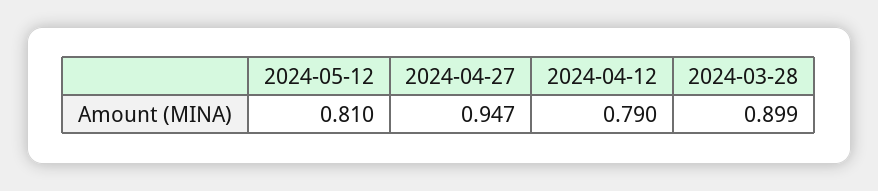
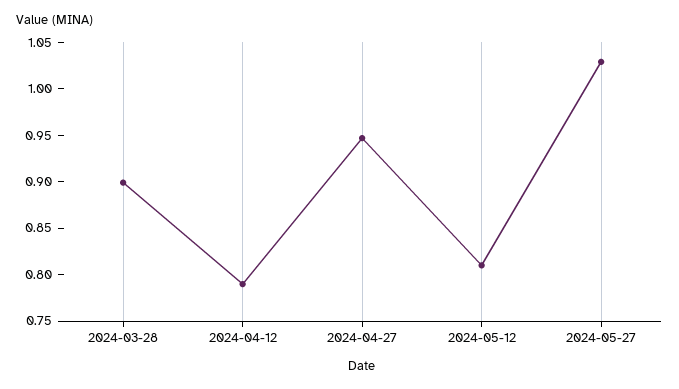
2024-05-27: none -> 1.03

